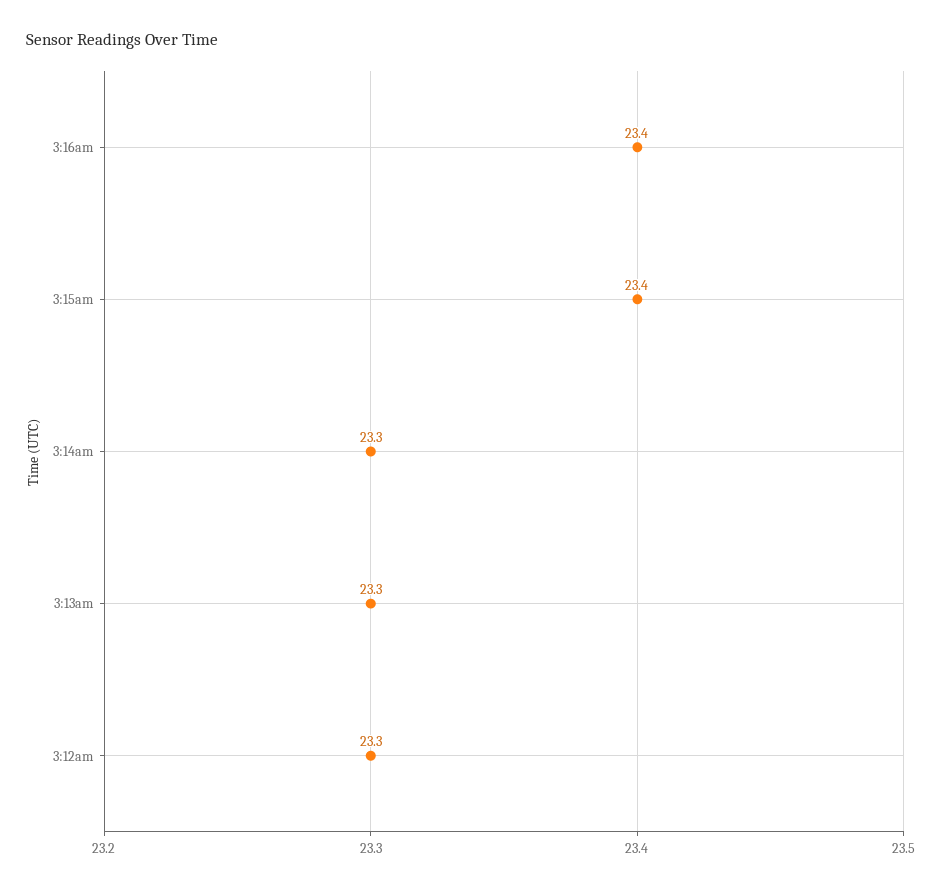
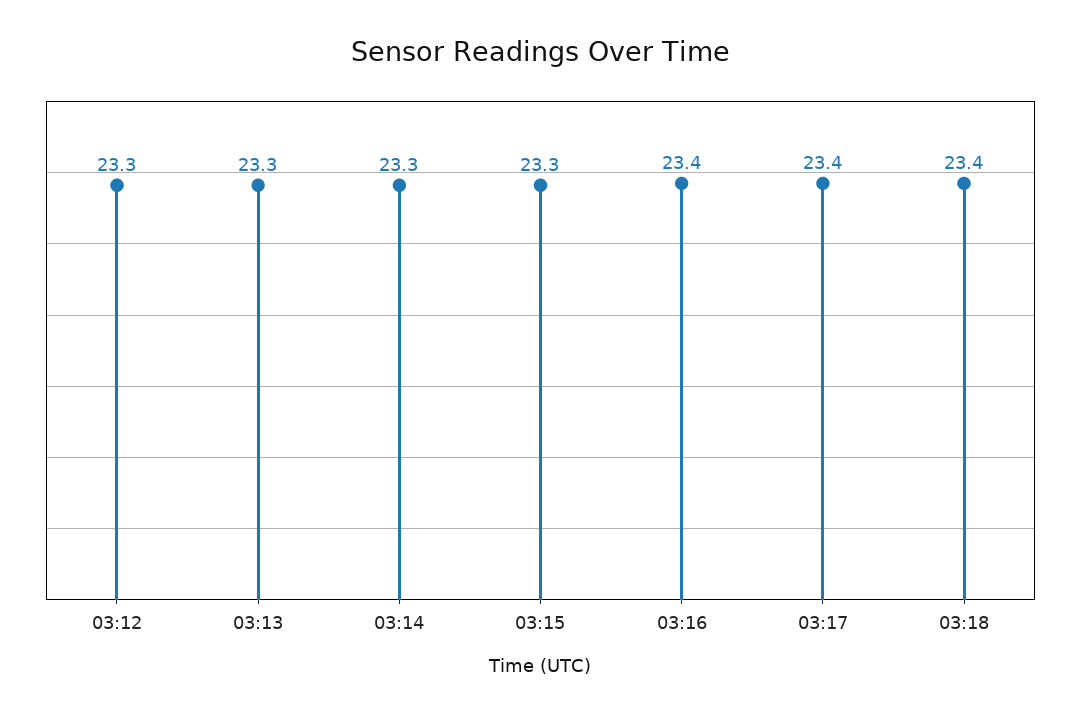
3:15am: 23.4 -> 23.3
03:17: none -> 23.4
03:18: none -> 23.4

